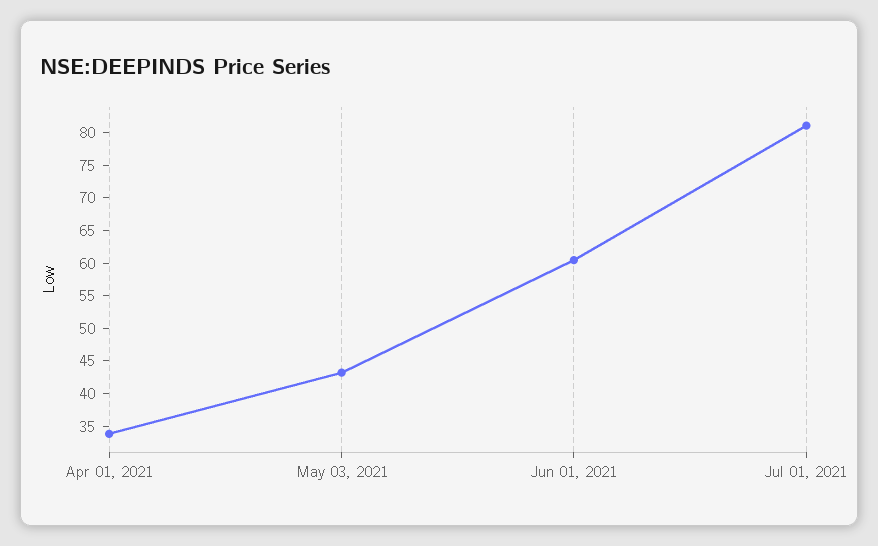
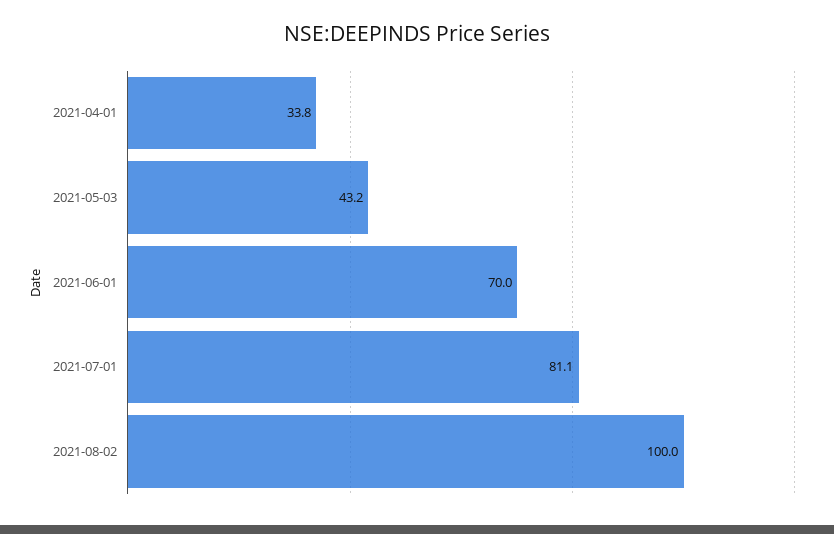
Jun 01, 2021: 60 -> 70
2021-08-02: none -> 100

